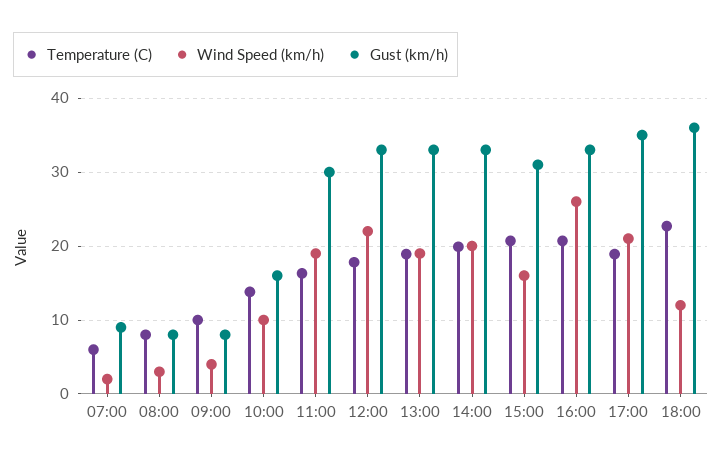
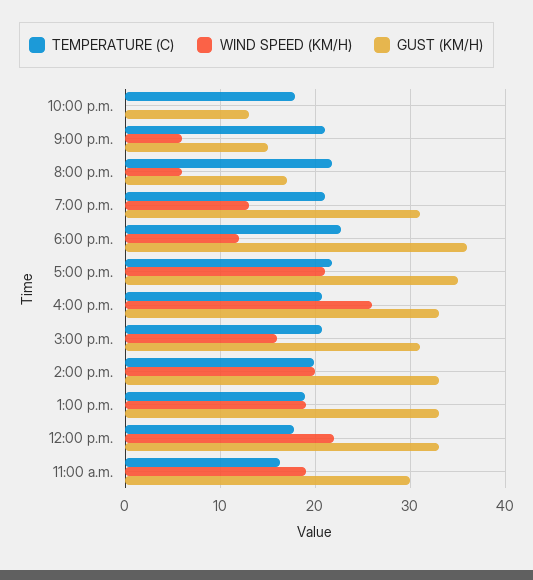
Temperature (C), 07:00: 6 -> none
Wind Speed (km/h), 07:00: 2 -> none
Gust (km/h), 07:00: 9 -> none
Temperature (C), 08:00: 8 -> none
Wind Speed (km/h), 08:00: 3 -> none
Gust (km/h), 08:00: 8 -> none
Temperature (C), 09:00: 10 -> none
Wind Speed (km/h), 09:00: 4 -> none
Gust (km/h), 09:00: 8 -> none
Temperature (C), 10:00: 14 -> none
Wind Speed (km/h), 10:00: 10 -> none
Gust (km/h), 10:00: 16 -> none
Temperature (C), 17:00: 19 -> 22
Temperature (C), 10:00 p.m.: none -> 18
Wind Speed (km/h), 10:00 p.m.: none -> 0
Gust (km/h), 10:00 p.m.: none -> 13
Temperature (C), 9:00 p.m.: none -> 21
Wind Speed (km/h), 9:00 p.m.: none -> 6
Gust (km/h), 9:00 p.m.: none -> 15
Temperature (C), 8:00 p.m.: none -> 22
Wind Speed (km/h), 8:00 p.m.: none -> 6
Gust (km/h), 8:00 p.m.: none -> 17
Temperature (C), 7:00 p.m.: none -> 21
Wind Speed (km/h), 7:00 p.m.: none -> 13
Gust (km/h), 7:00 p.m.: none -> 31

